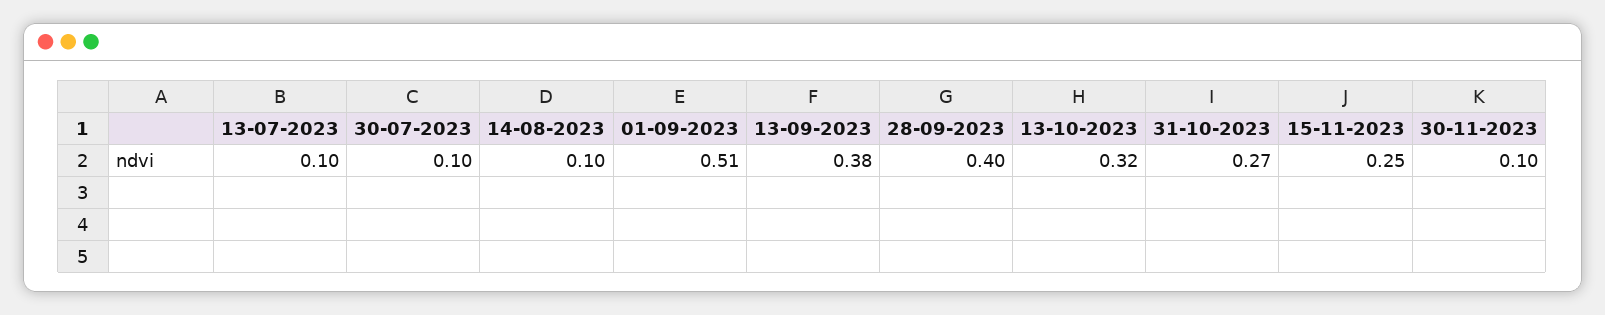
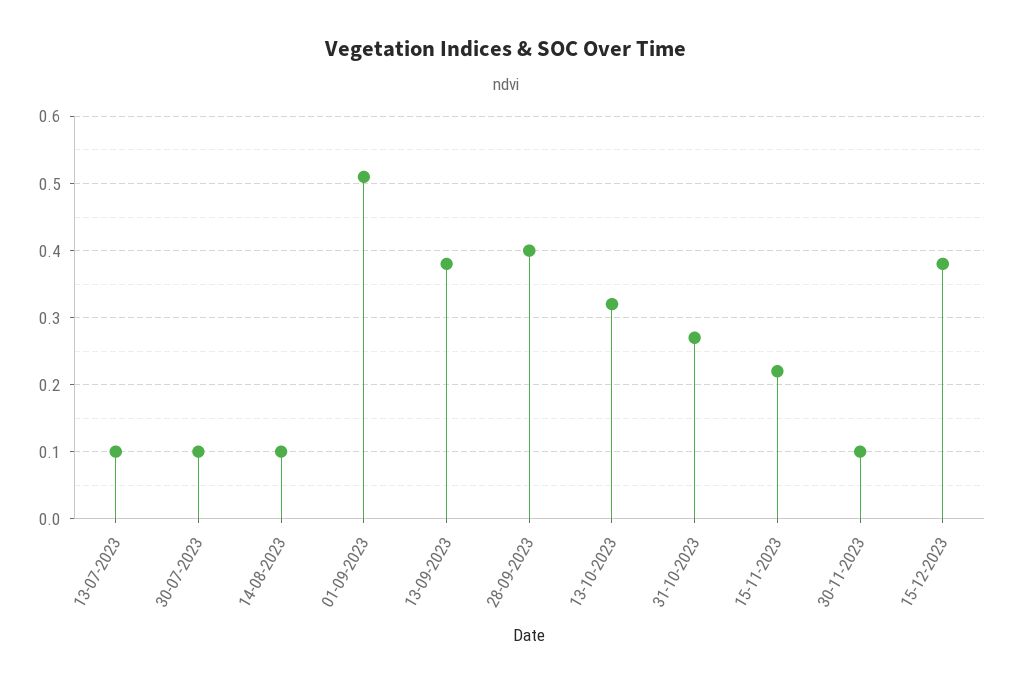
15-11-2023: 0.25 -> 0.22
15-12-2023: none -> 0.38

